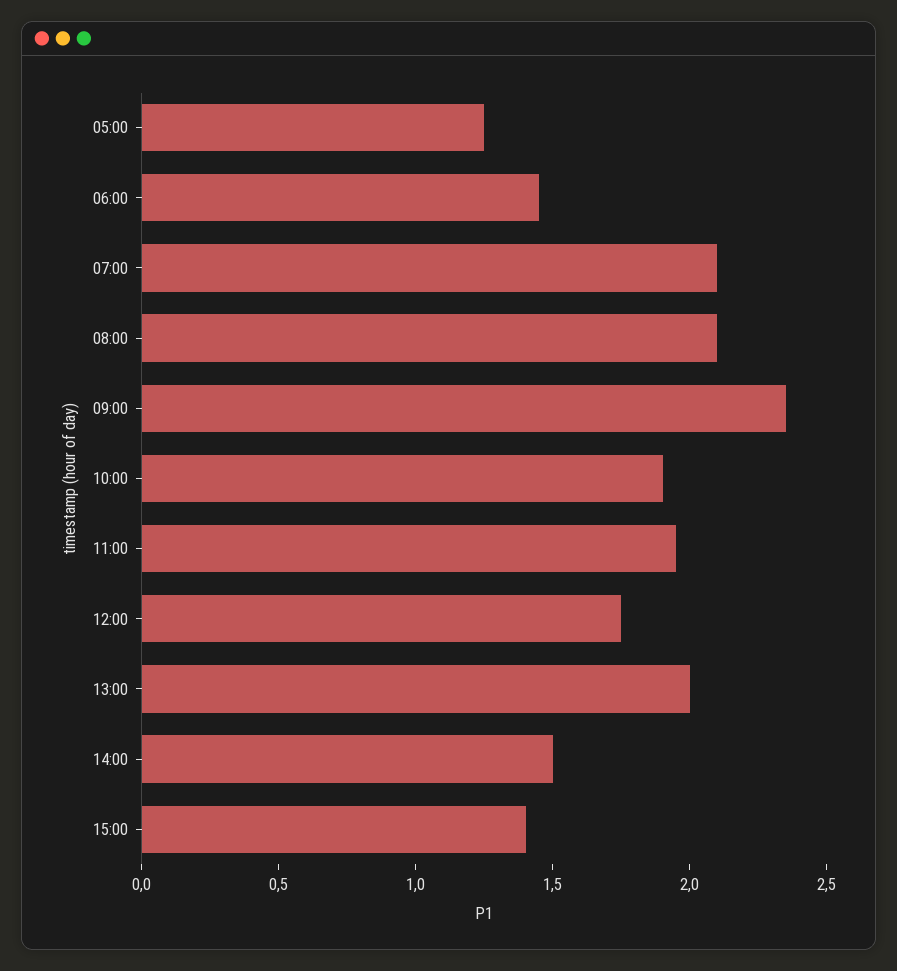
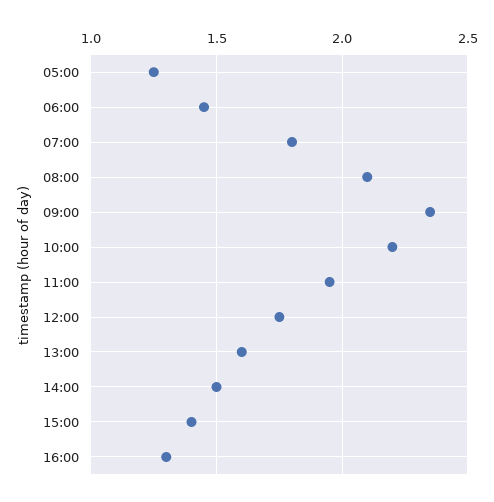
07:00: 2.1 -> 1.8
10:00: 1.9 -> 2.2
13:00: 2 -> 1.6
16:00: none -> 1.3

